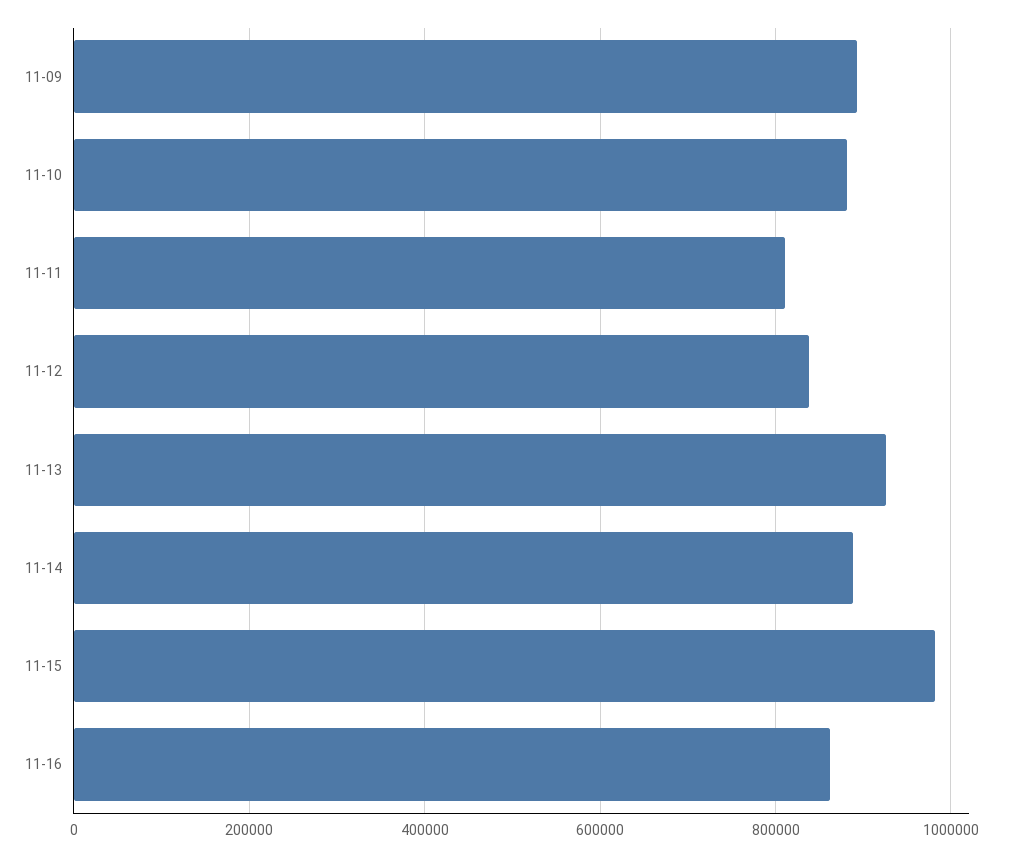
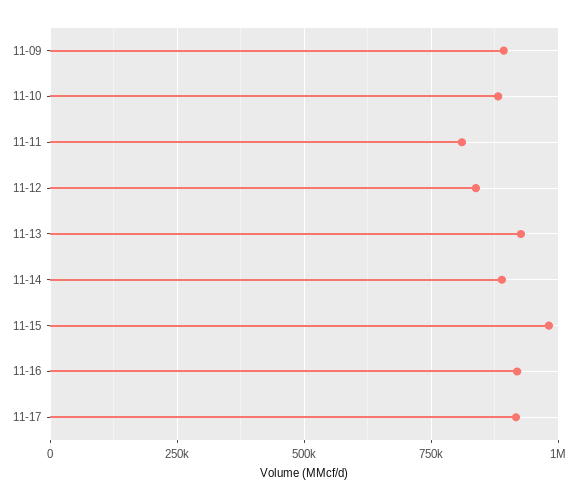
11-16: 860000 -> 925000
11-17: none -> 925000

